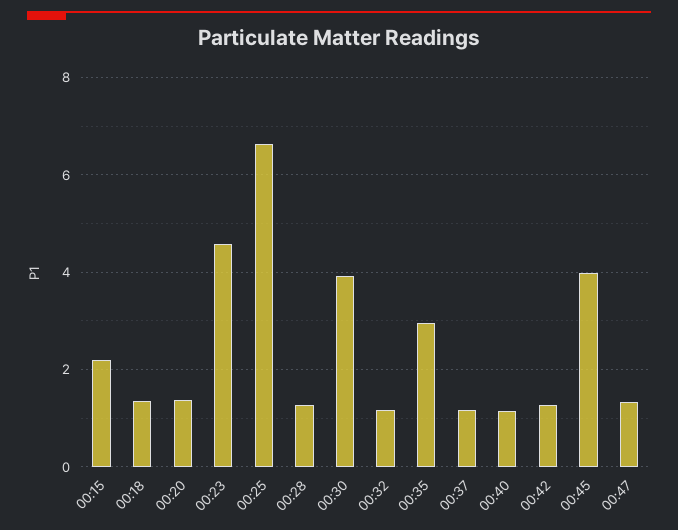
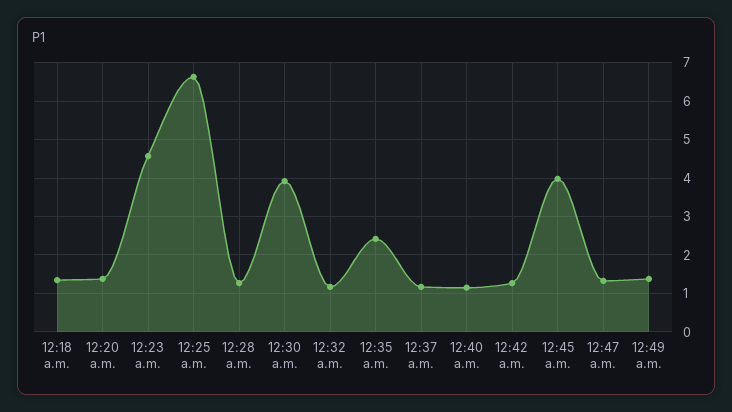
00:15: 2.2 -> none
00:35: 3 -> 2.4
12:49 a.m.: none -> 1.4

